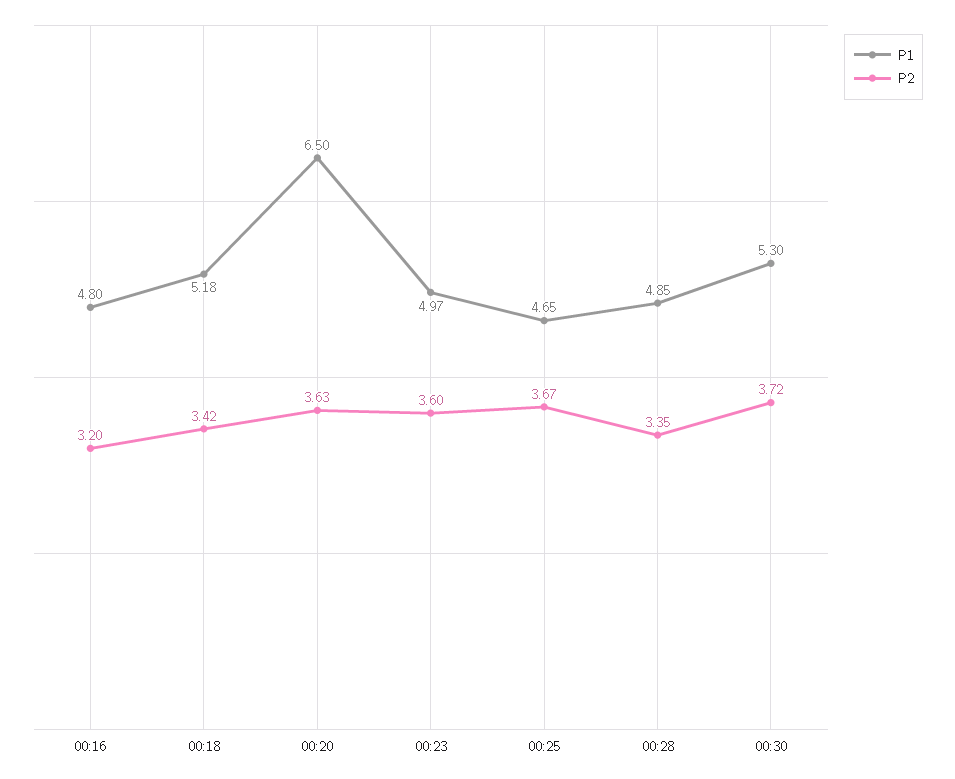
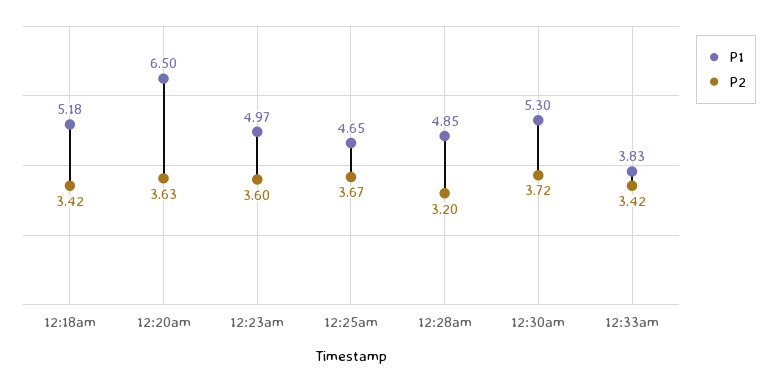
P1, 00:16: 4.8 -> none
P2, 00:16: 3.2 -> none
P2, 00:28: 3.35 -> 3.2
P1, 12:33am: none -> 3.83
P2, 12:33am: none -> 3.42

